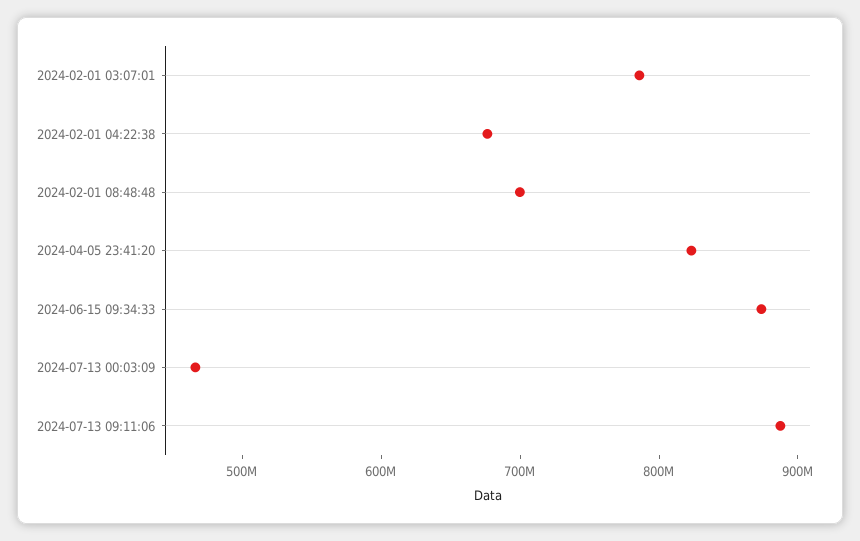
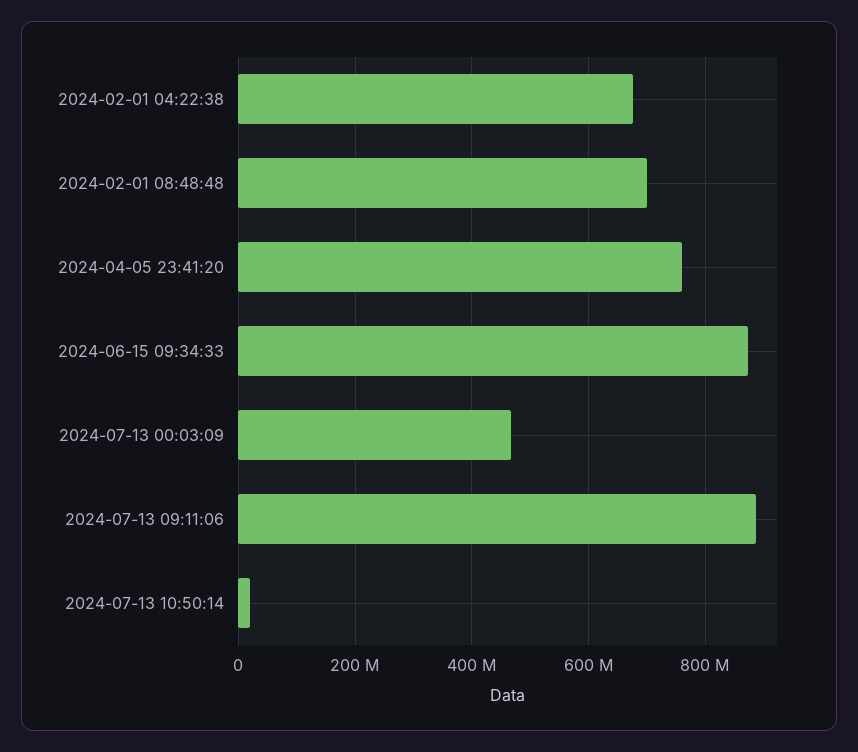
2024-02-01 03:07:01: 780000000 -> none
2024-04-05 23:41:20: 820000000 -> 760000000
2024-07-13 10:50:14: none -> 20000000

